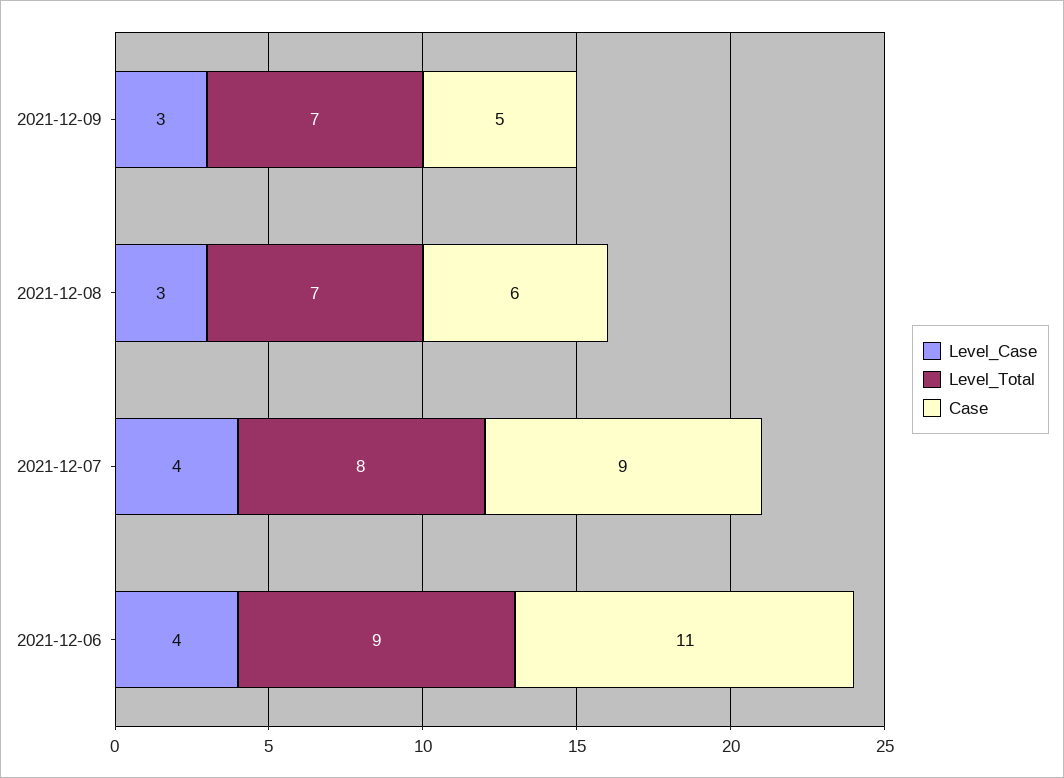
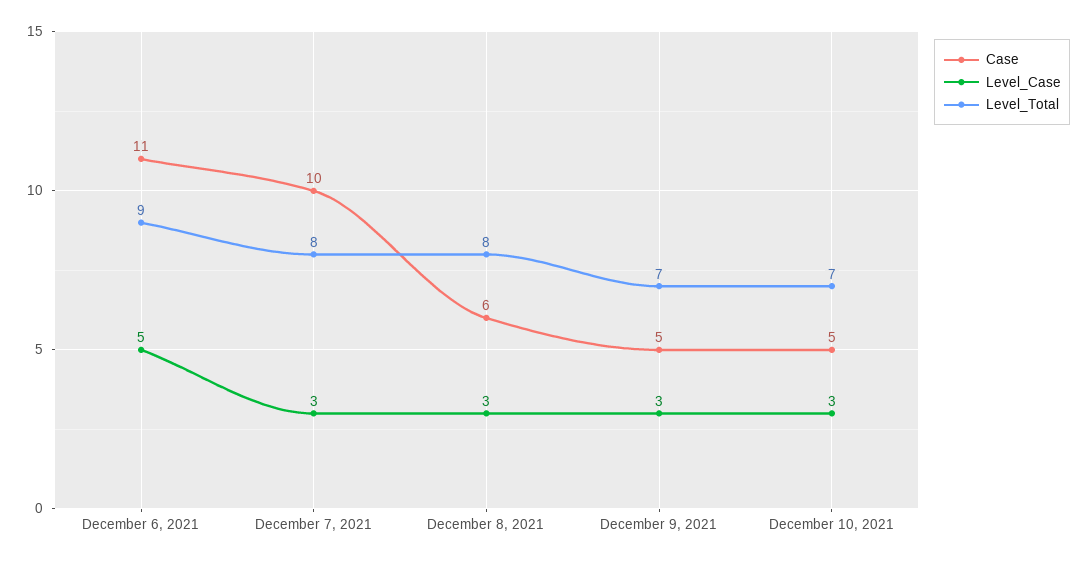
Level_Total, 2021-12-08: 7 -> 8
Level_Case, 2021-12-07: 4 -> 3
Case, 2021-12-07: 9 -> 10
Level_Case, 2021-12-06: 4 -> 5
Case, December 10, 2021: none -> 5
Level_Case, December 10, 2021: none -> 3
Level_Total, December 10, 2021: none -> 7

